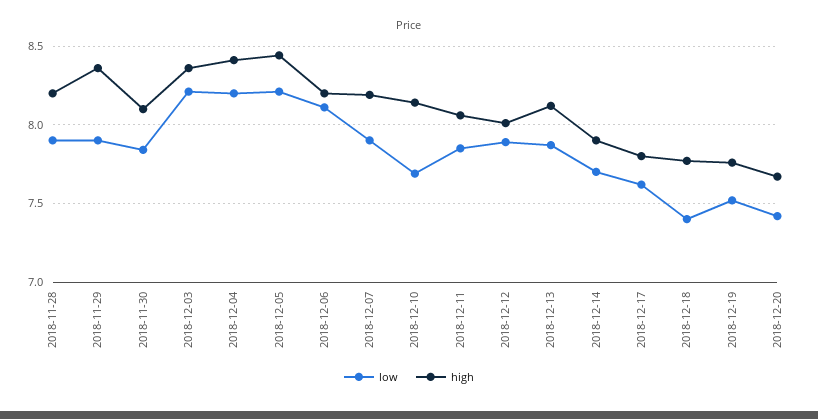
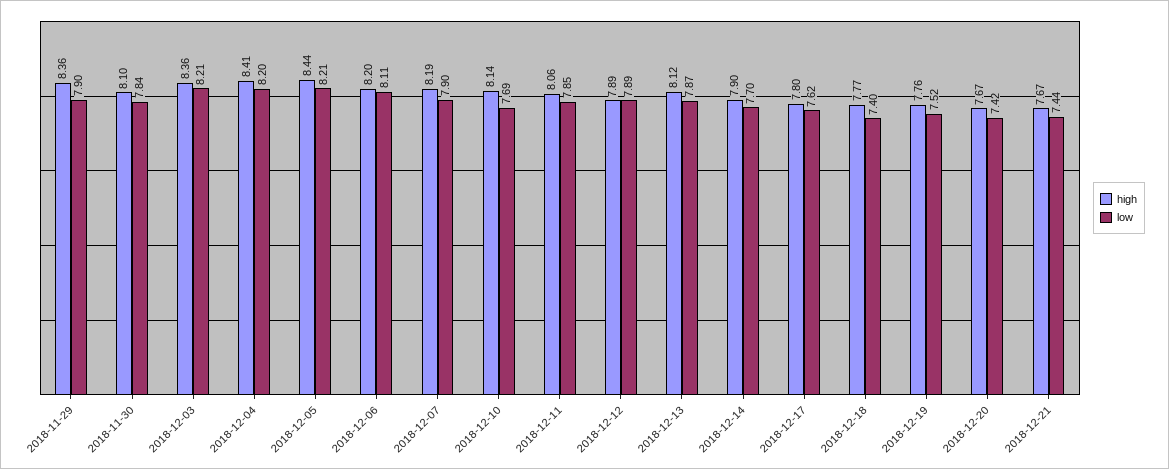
low, 2018-11-28: 7.9 -> none
high, 2018-11-28: 8.2 -> none
high, 2018-12-12: 8 -> 7.89
high, 2018-12-21: none -> 7.67
low, 2018-12-21: none -> 7.44

